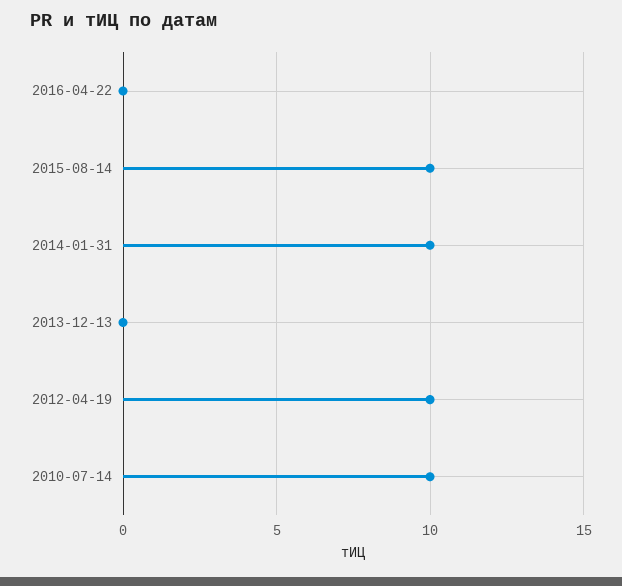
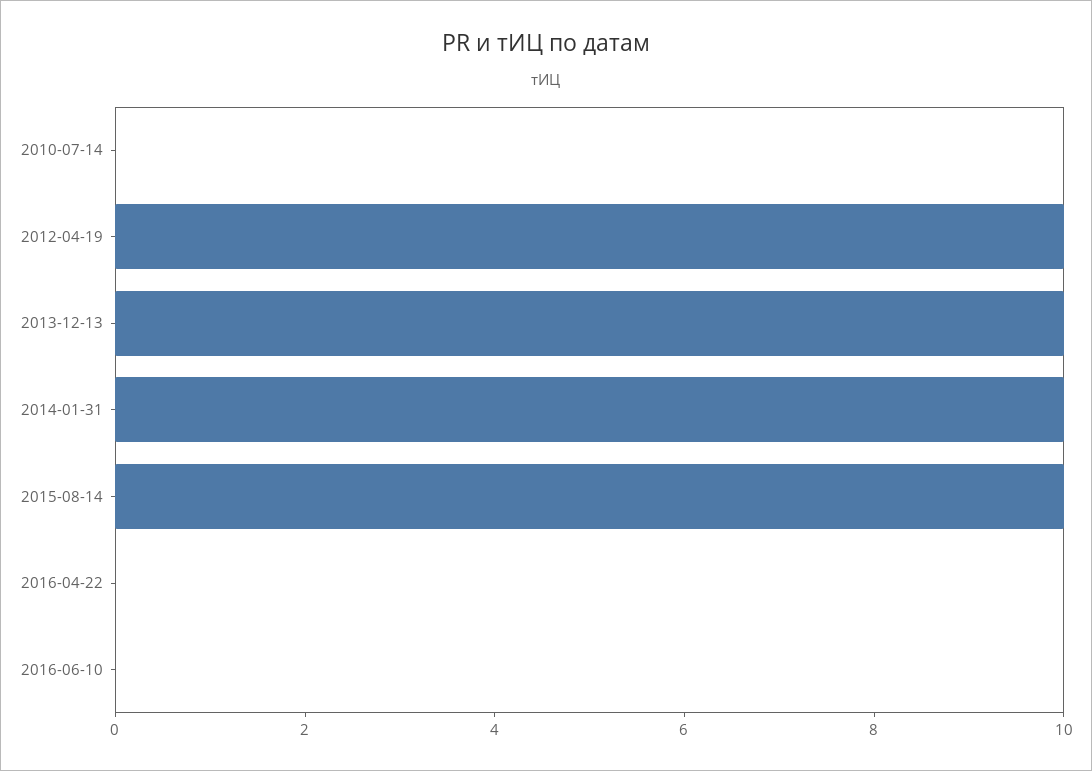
2013-12-13: 0 -> 10
2010-07-14: 10 -> 0
2016-06-10: none -> 0

